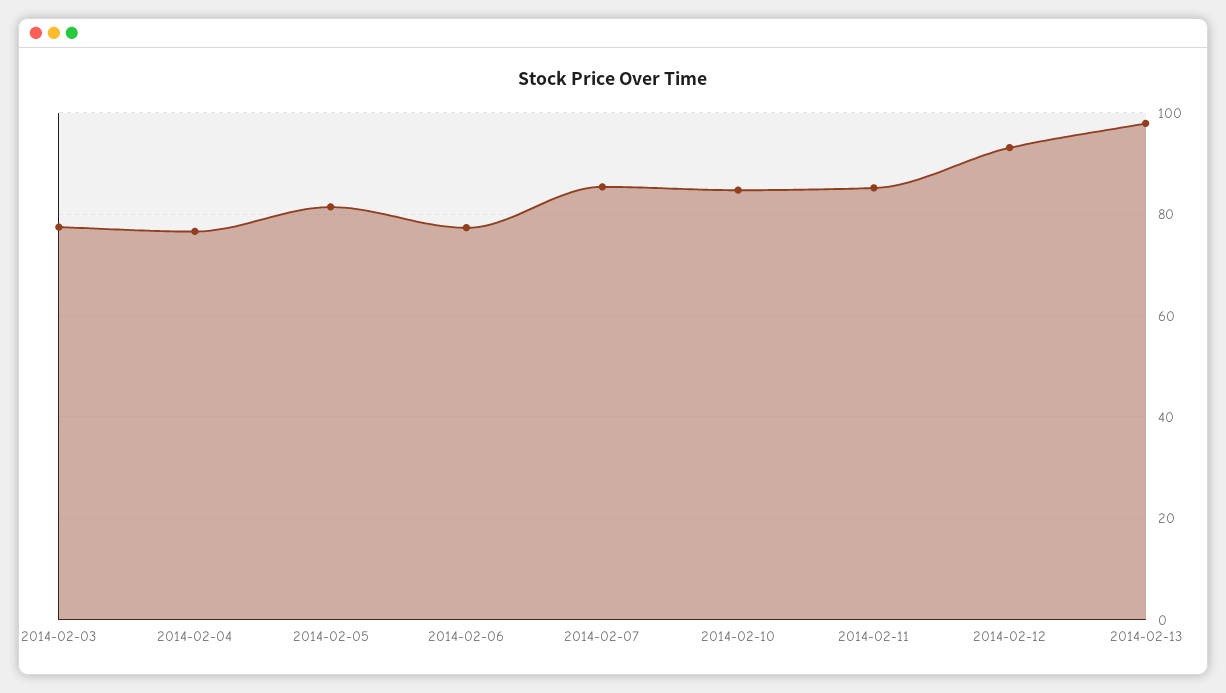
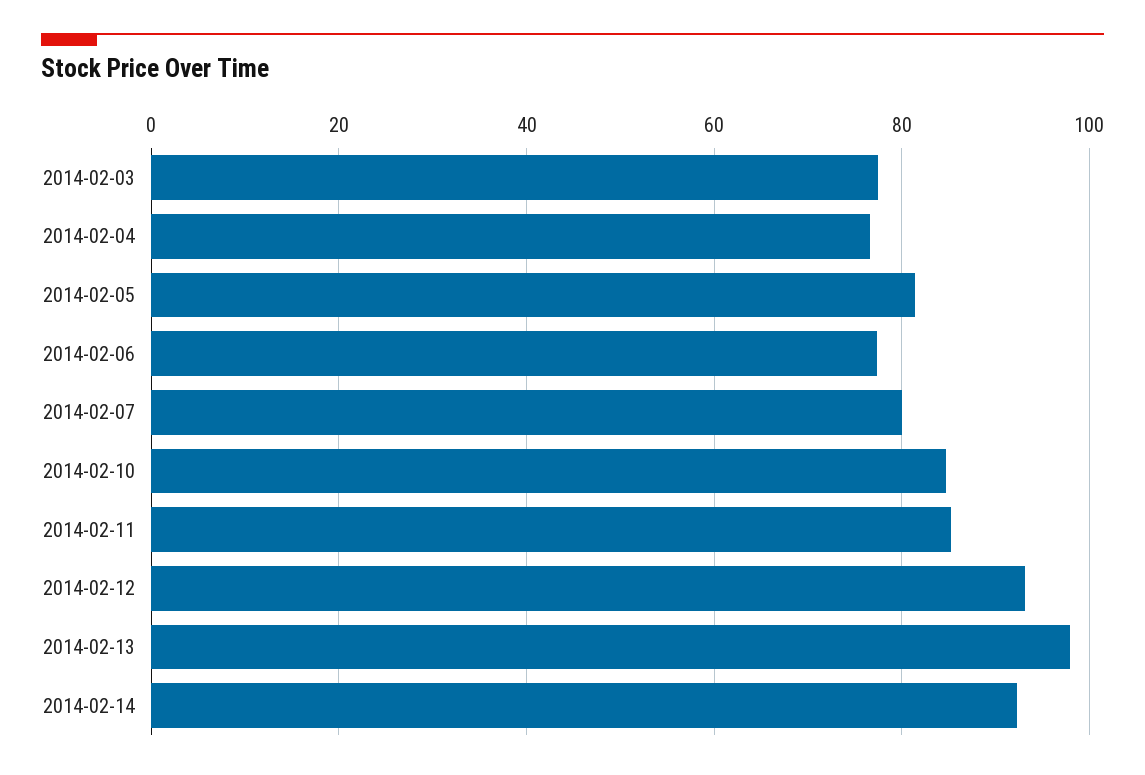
2014-02-07: 86 -> 80
2014-02-14: none -> 92

